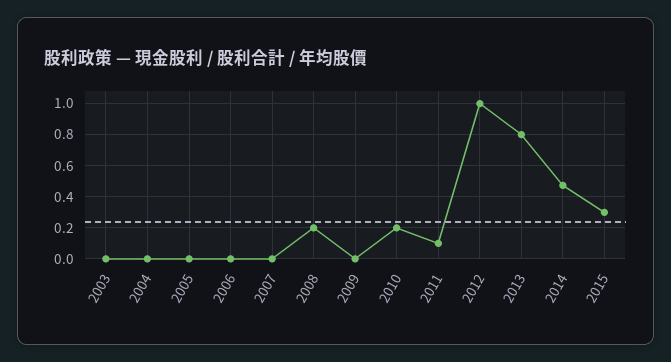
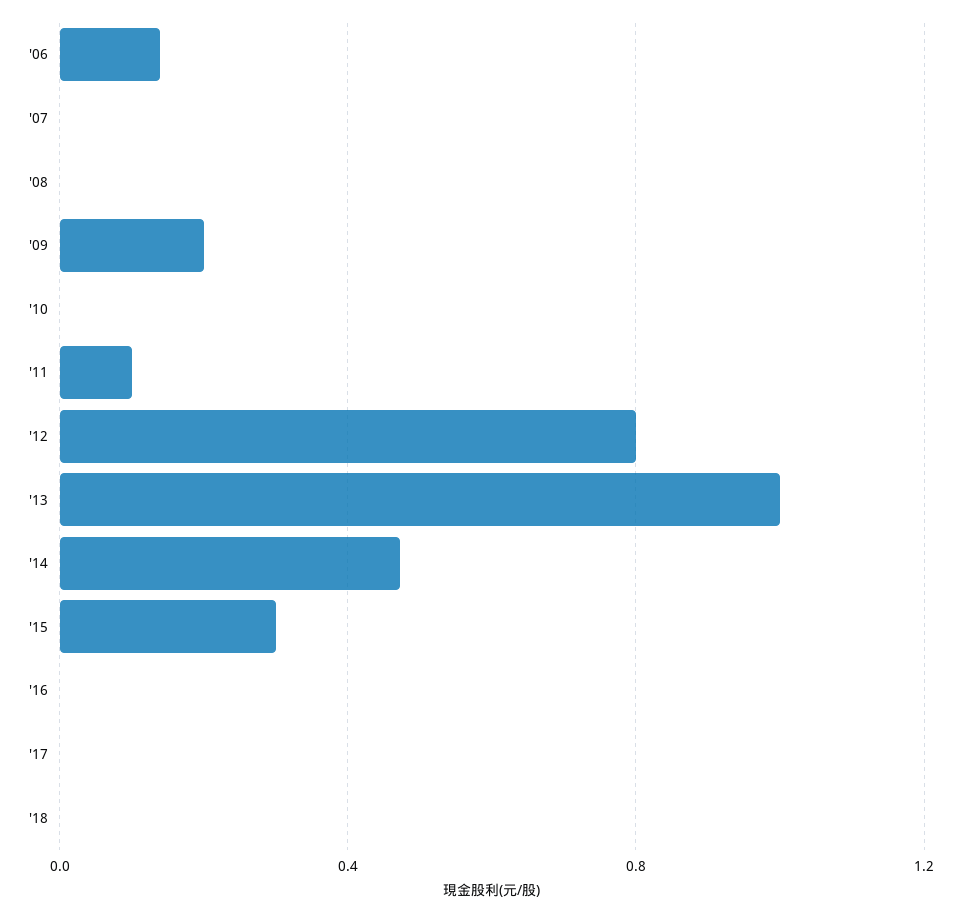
2003: 0 -> none
2004: 0 -> none
2005: 0 -> none
2006: 0 -> 0.15
2008: 0.2 -> 0
2009: 0 -> 0.2
2010: 0.2 -> 0
2012: 1 -> 0.8
2013: 0.8 -> 1
'16: none -> 0
'17: none -> 0
'18: none -> 0

